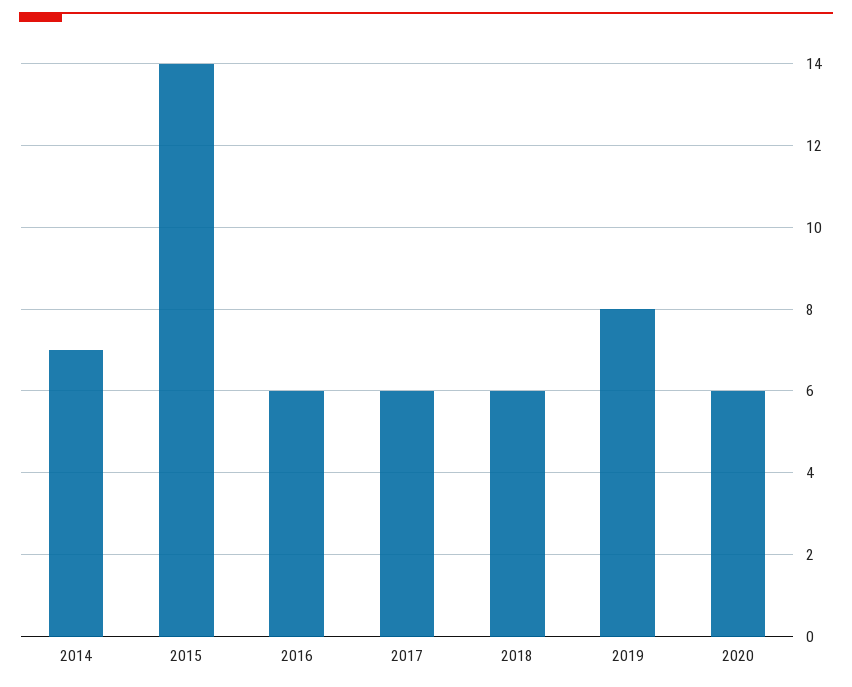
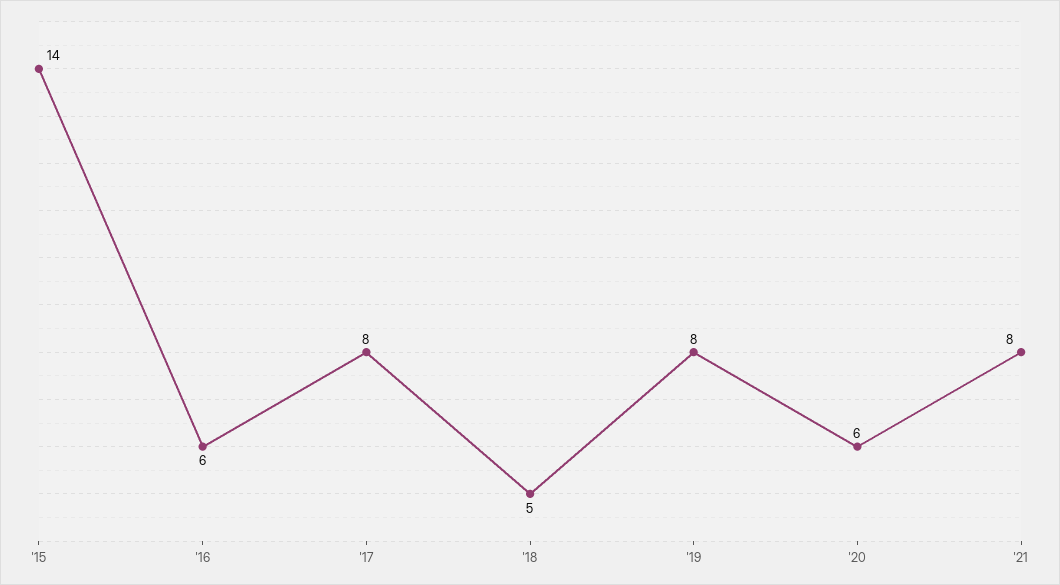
2014: 7 -> none
2017: 6 -> 8
2018: 6 -> 5
'21: none -> 8

